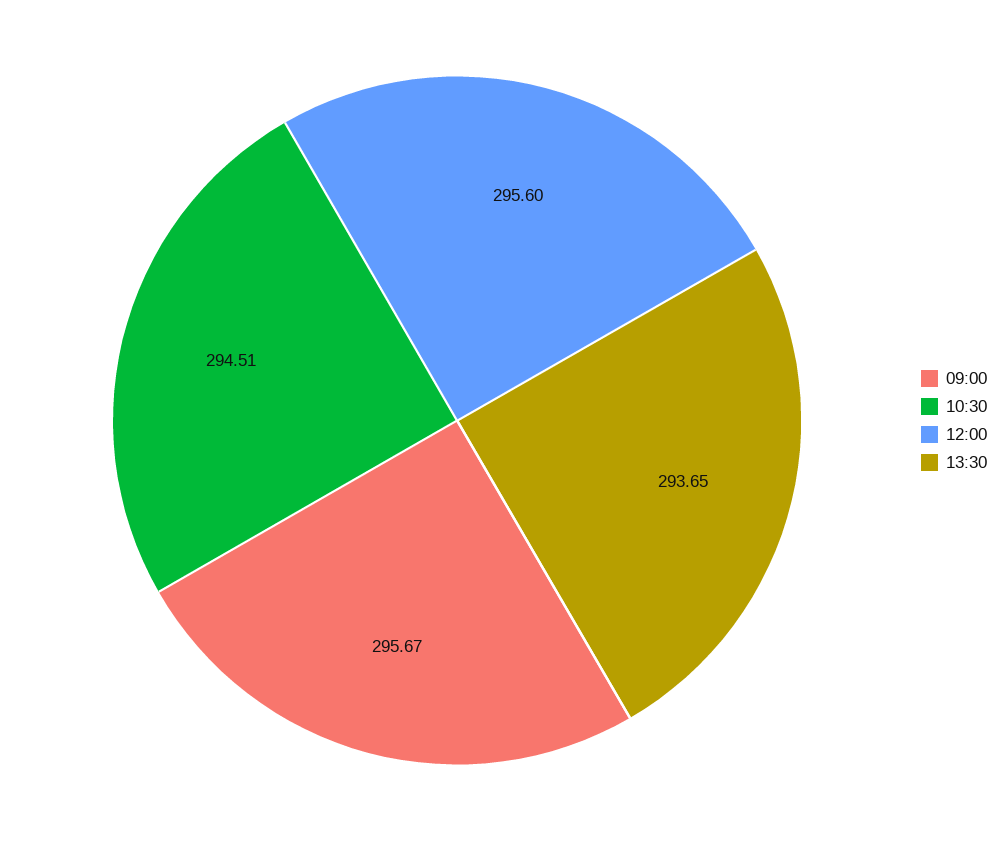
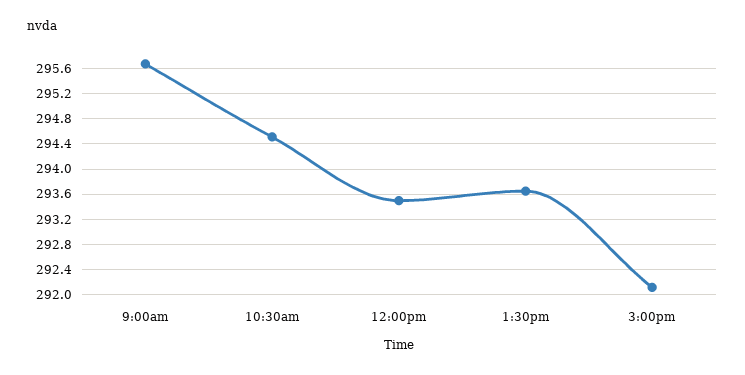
12:00: 295.6 -> 293.5
3:00pm: none -> 292.1

